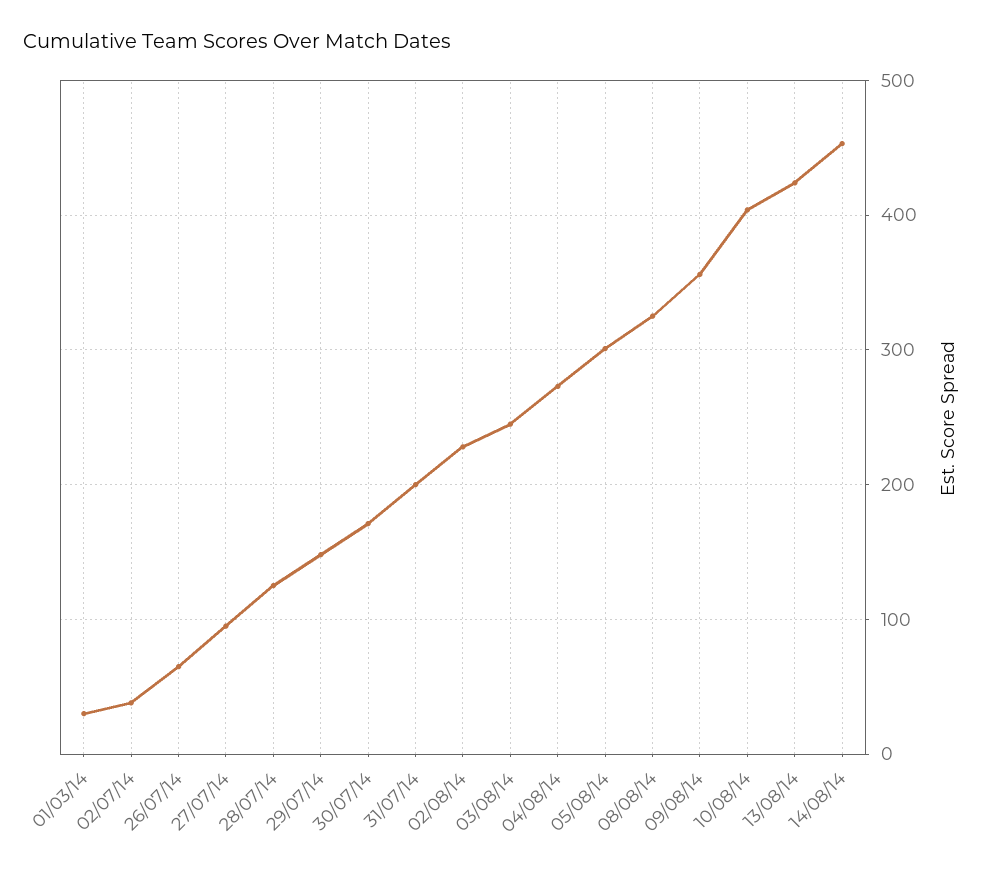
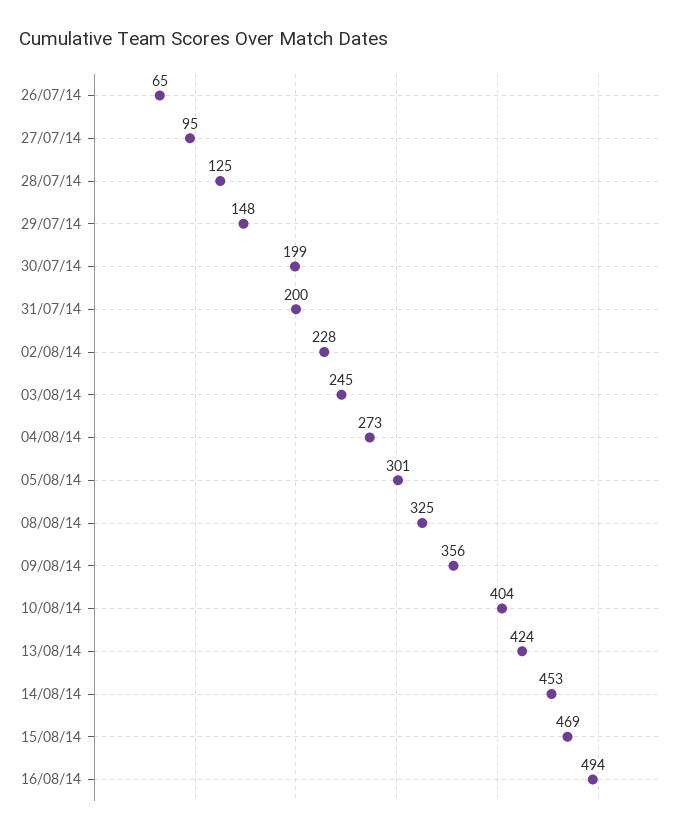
01/03/14: 30 -> none
02/07/14: 40 -> none
30/07/14: 170 -> 199
15/08/14: none -> 469
16/08/14: none -> 494

